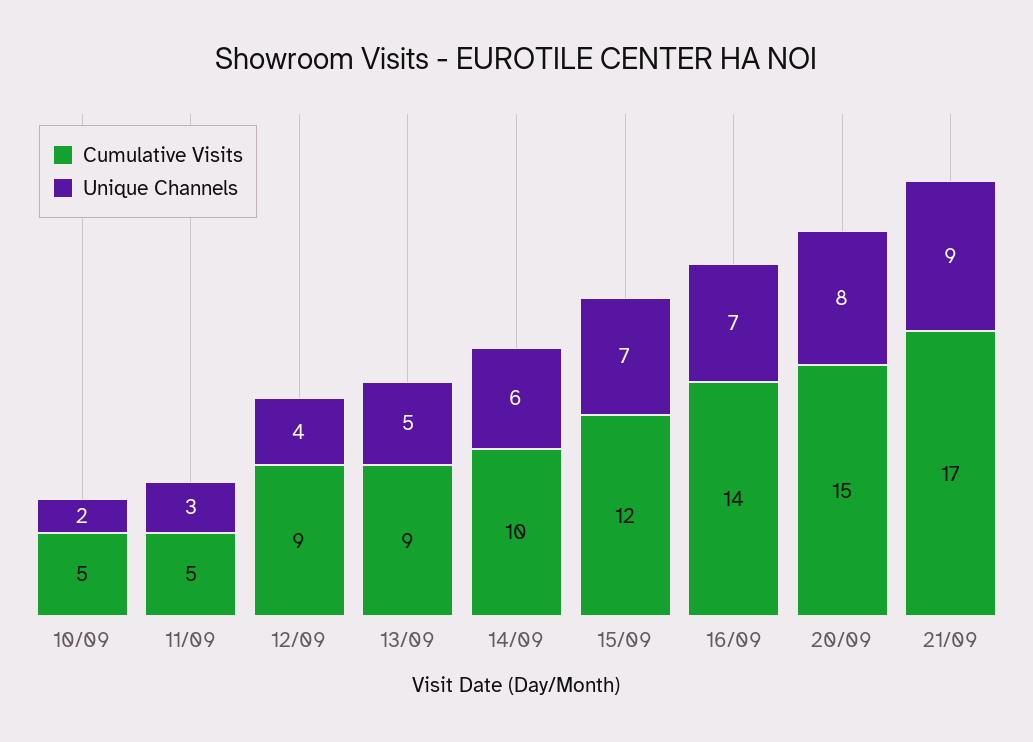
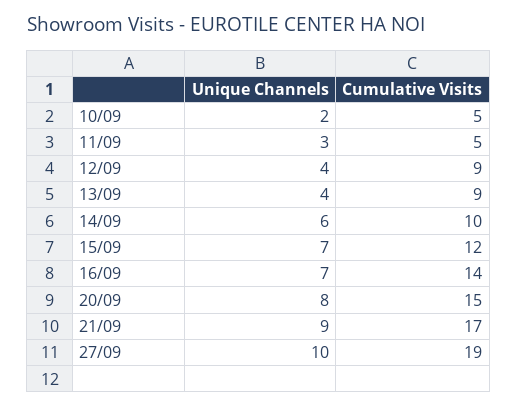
Unique Channels, 13/09: 5 -> 4
Unique Channels, 27/09: none -> 10
Cumulative Visits, 27/09: none -> 19

